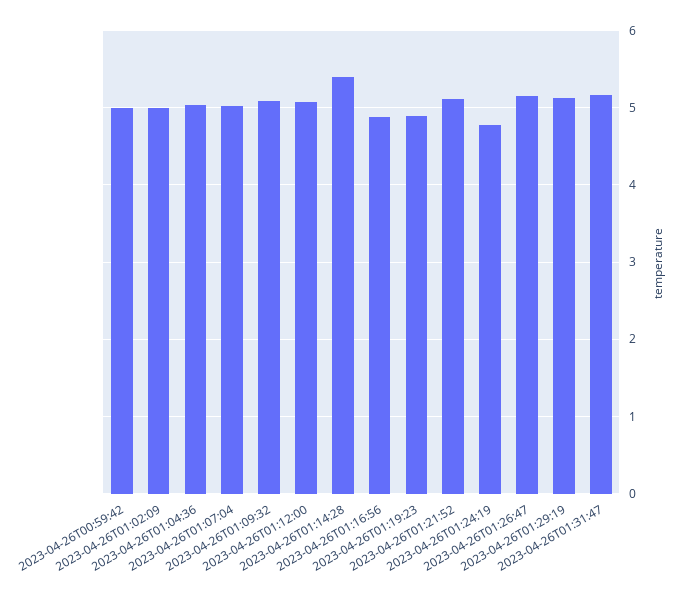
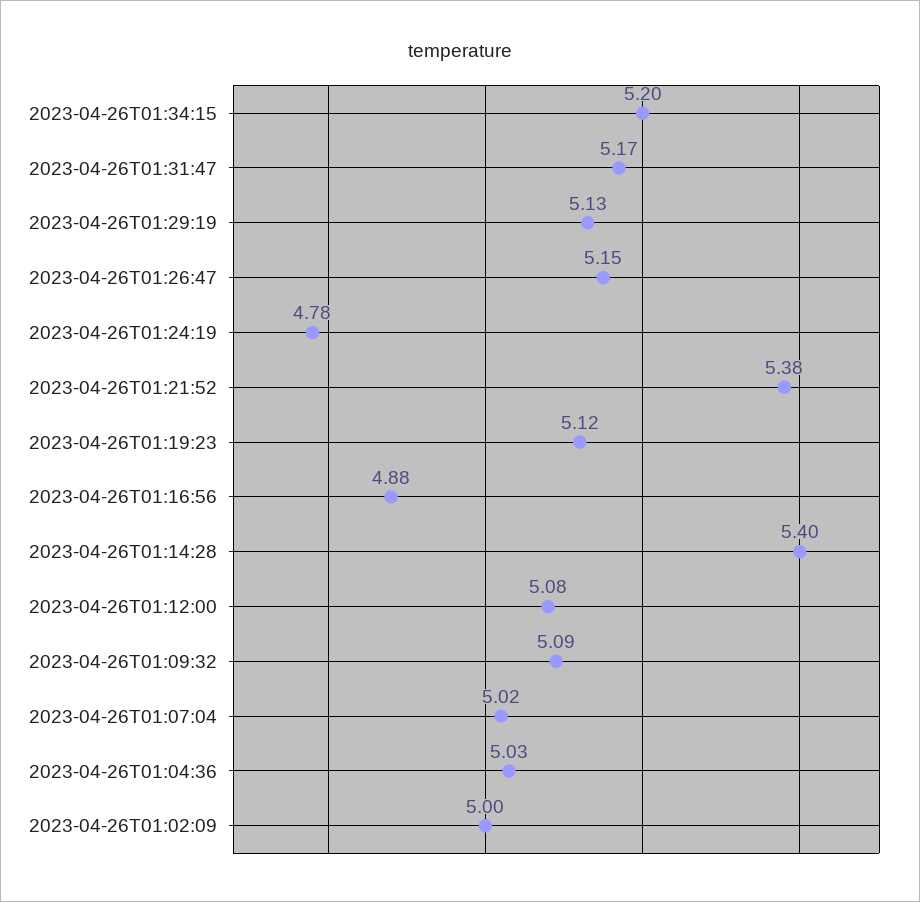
2023-04-26T00:59:42: 5 -> none
2023-04-26T01:19:23: 4.9 -> 5.12
2023-04-26T01:21:52: 5.1 -> 5.38
2023-04-26T01:34:15: none -> 5.2

